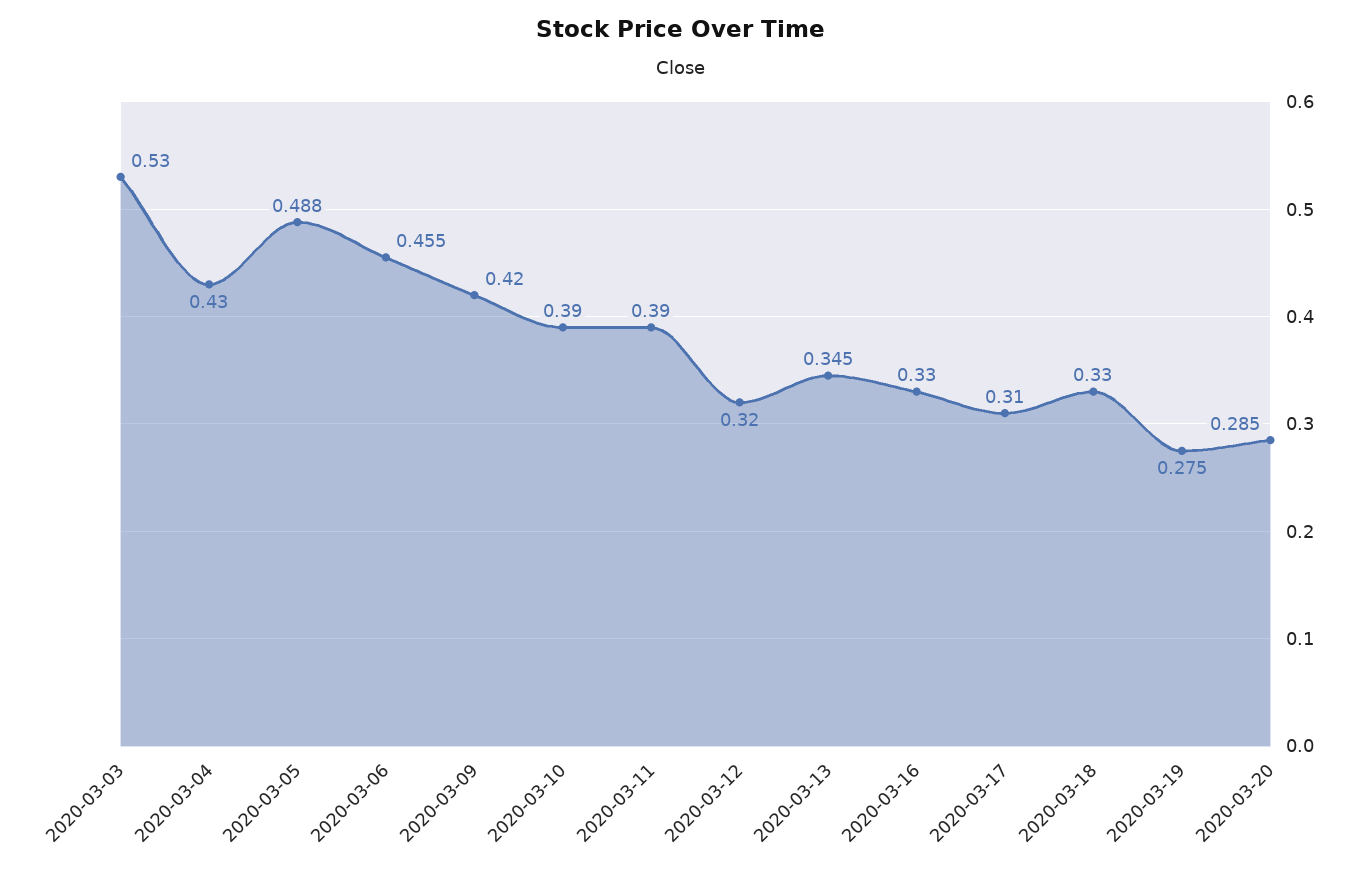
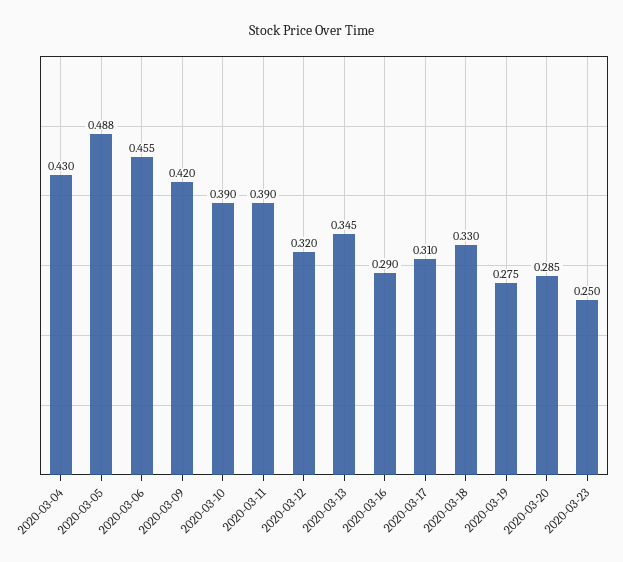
2020-03-03: 0.53 -> none
2020-03-16: 0.33 -> 0.29
2020-03-23: none -> 0.25

